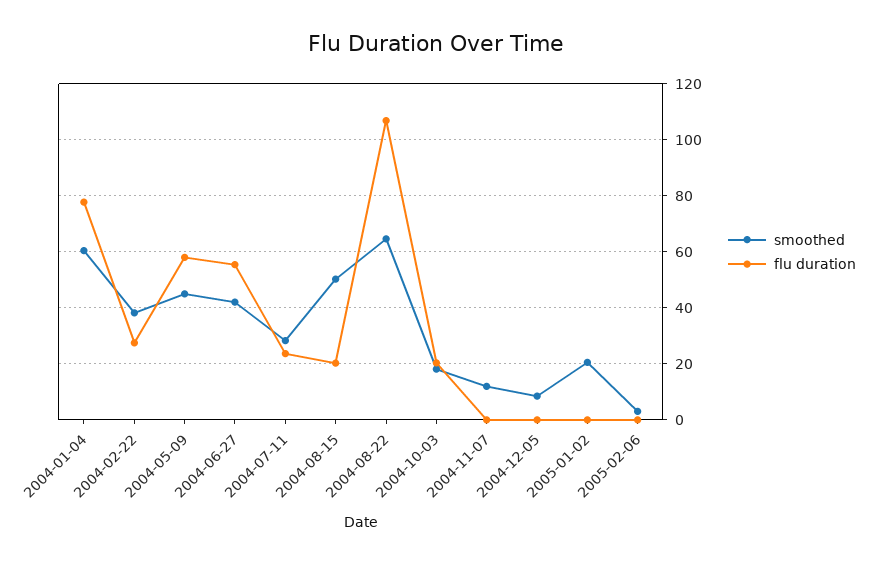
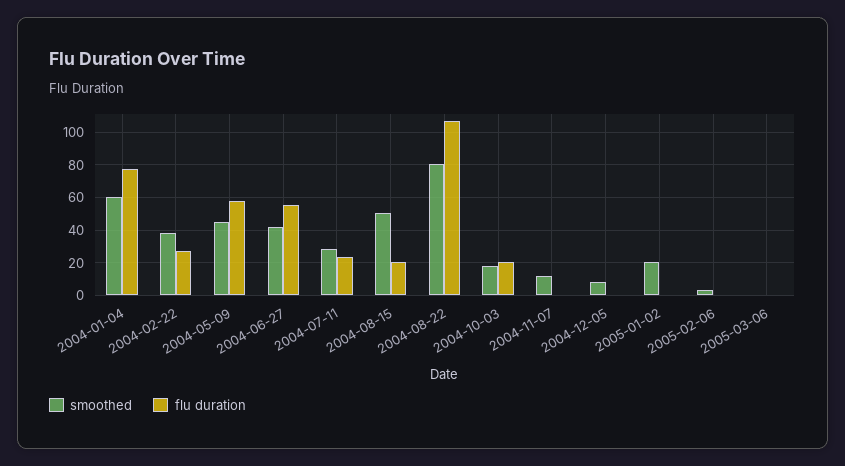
smoothed, 2004-08-22: 65 -> 80
smoothed, 2005-03-06: none -> 0
flu duration, 2005-03-06: none -> 0

